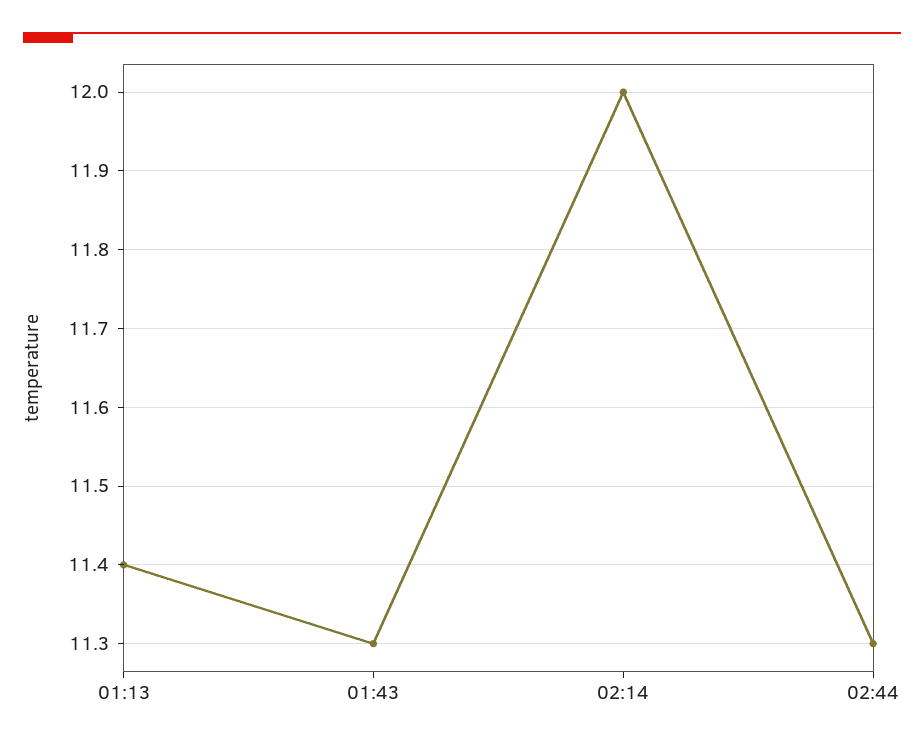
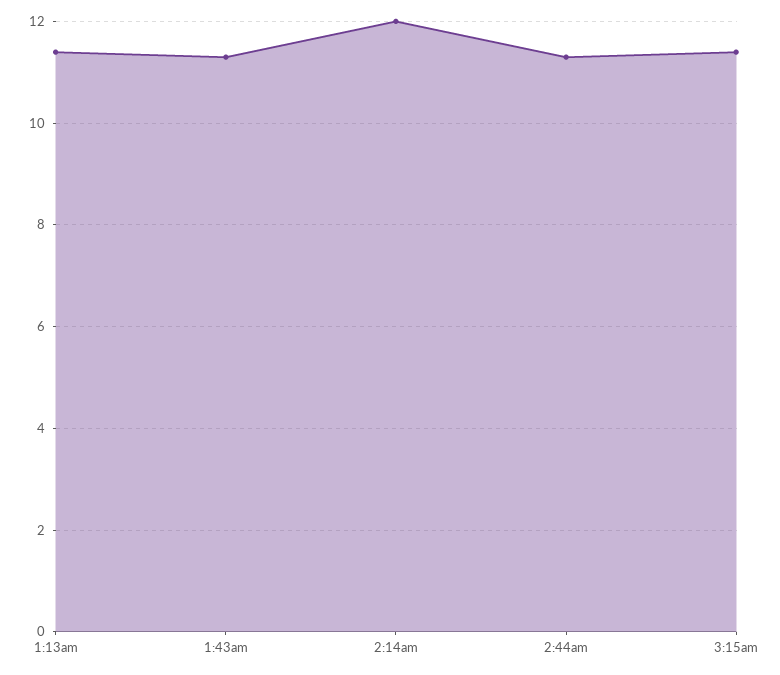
3:15am: none -> 11.5

